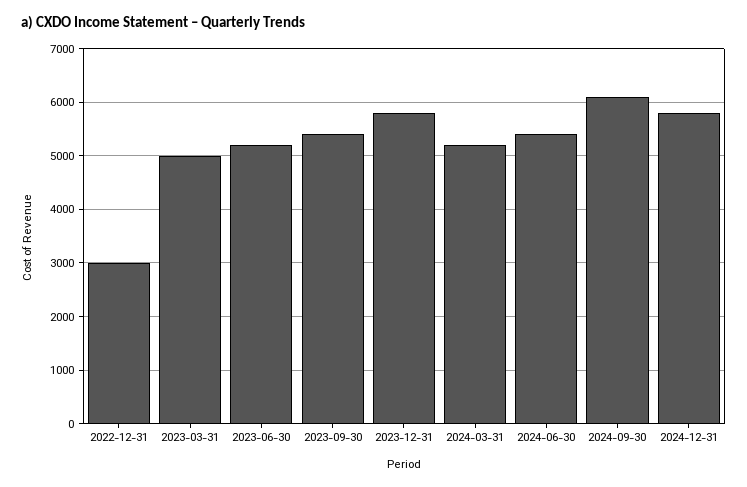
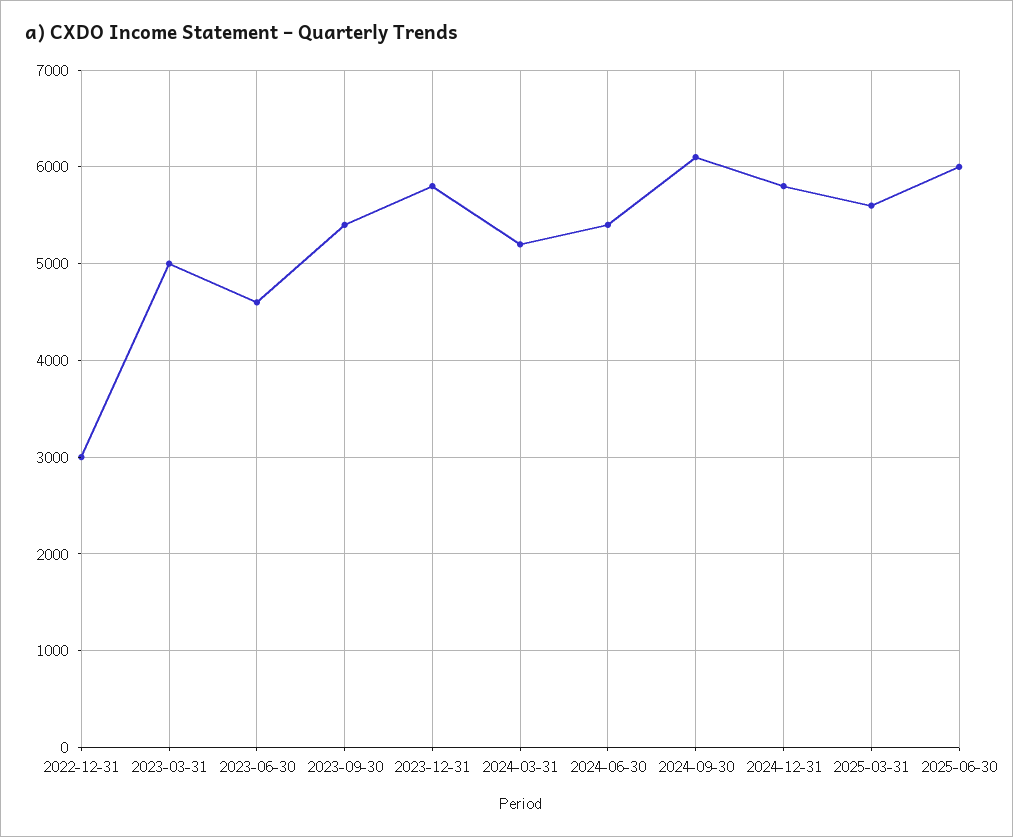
2023-06-30: 5200 -> 4600
2025-03-31: none -> 5600
2025-06-30: none -> 6000

